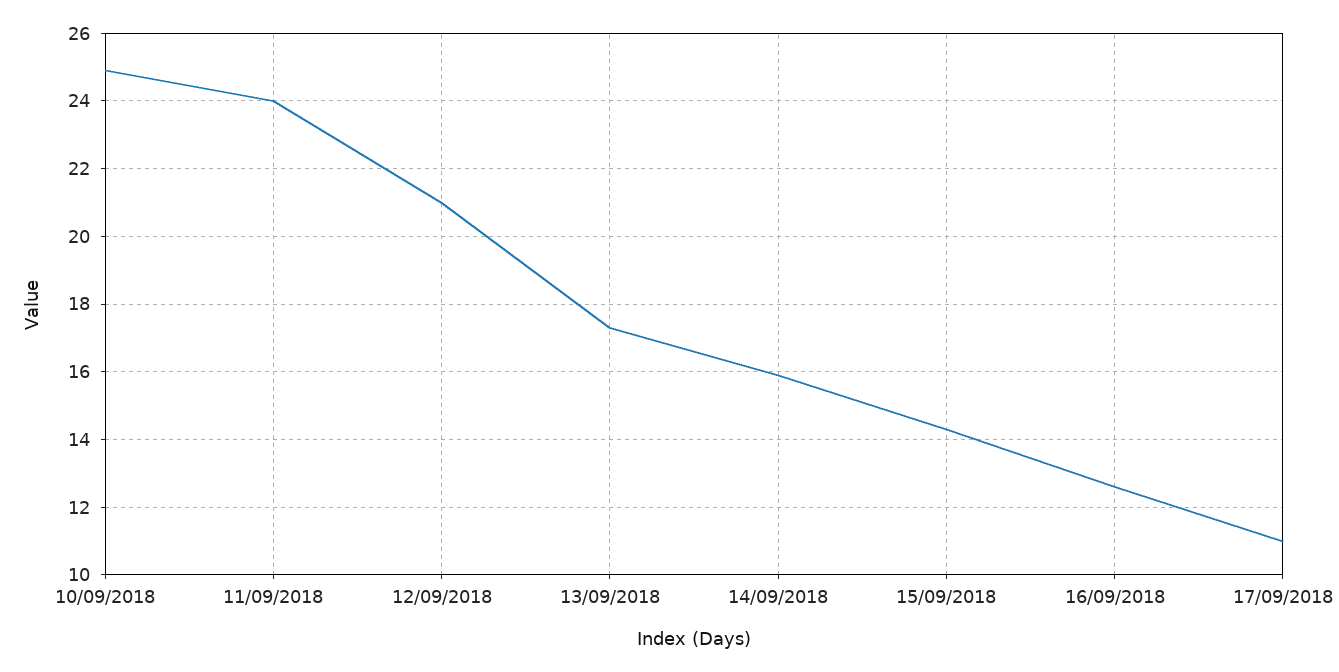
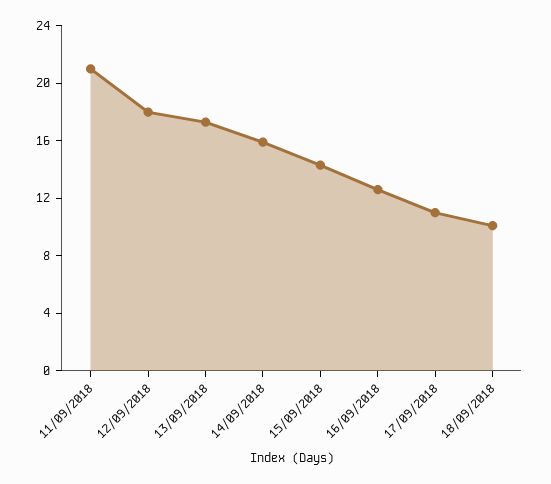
10/09/2018: 25 -> none
11/09/2018: 24 -> 21
12/09/2018: 21 -> 18
18/09/2018: none -> 10

